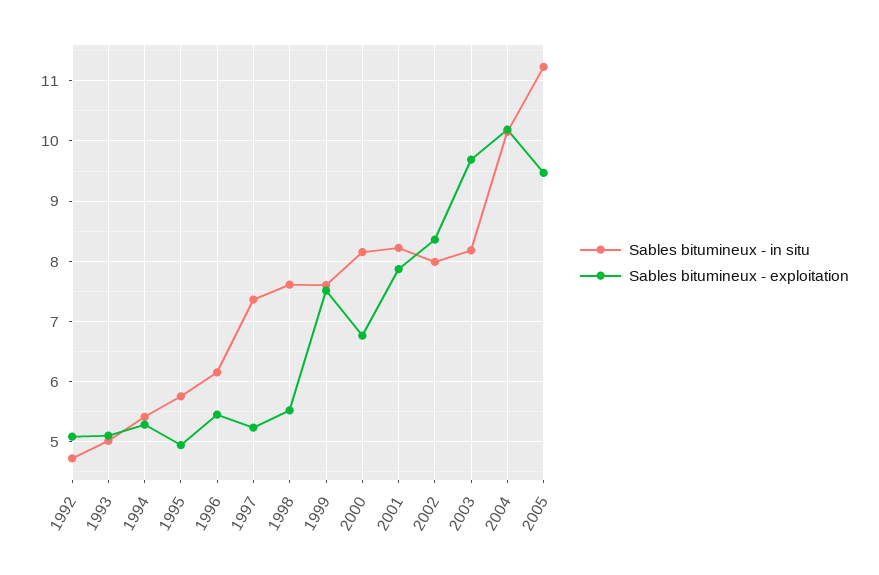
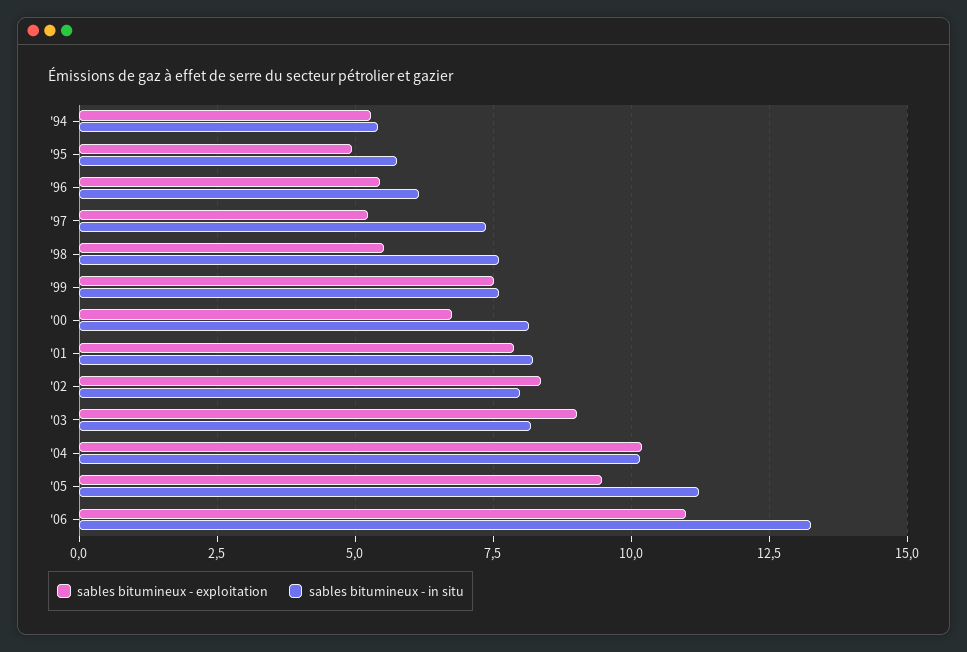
Sables bitumineux - in situ, 1992: 4.7 -> none
Sables bitumineux - exploitation, 1992: 5.1 -> none
Sables bitumineux - in situ, 1993: 5 -> none
Sables bitumineux - exploitation, 1993: 5.1 -> none
Sables bitumineux - exploitation, 2003: 9.7 -> 9
Sables bitumineux - exploitation, '06: none -> 11
Sables bitumineux - in situ, '06: none -> 13.25

